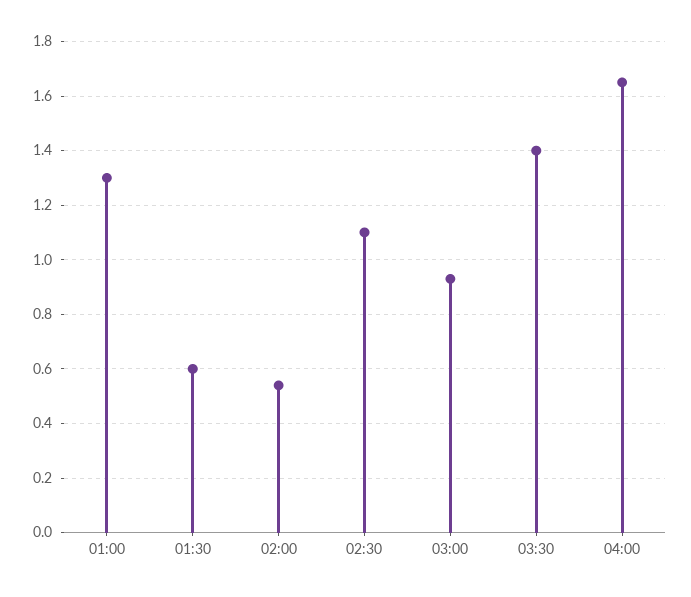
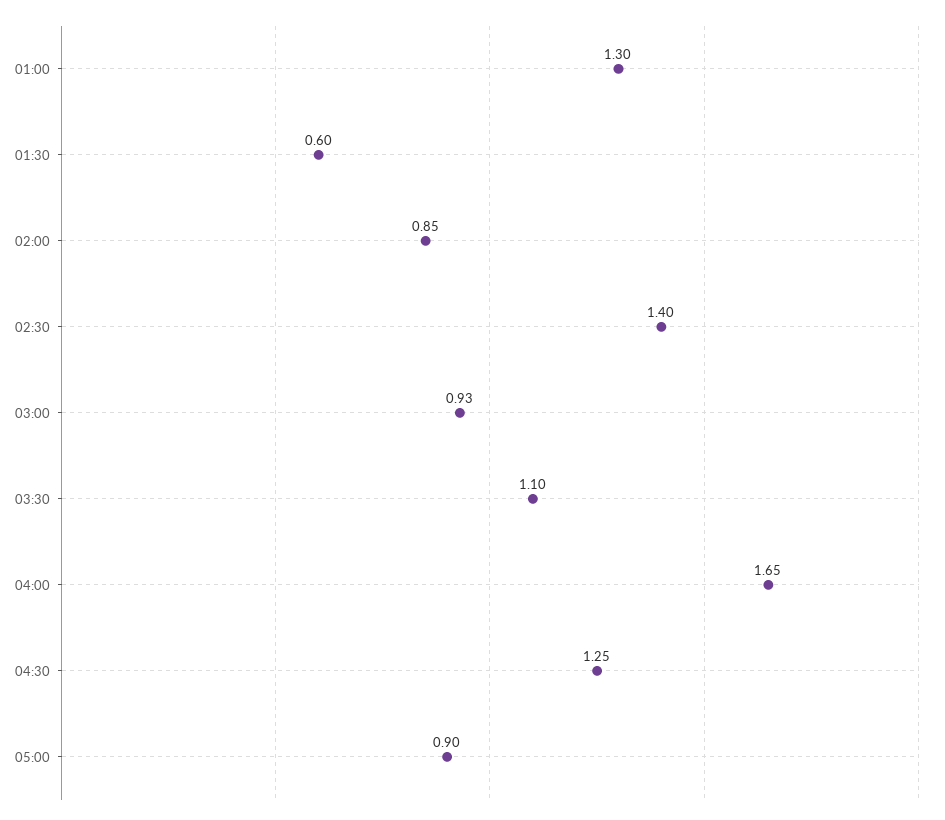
02:00: 0.55 -> 0.85
02:30: 1.1 -> 1.4
03:30: 1.4 -> 1.1
04:30: none -> 1.25
05:00: none -> 0.9

